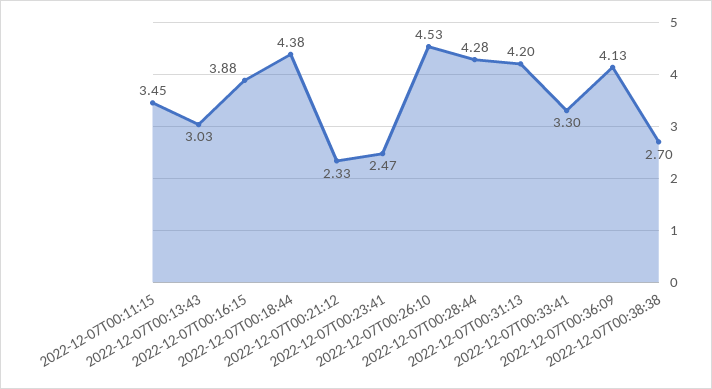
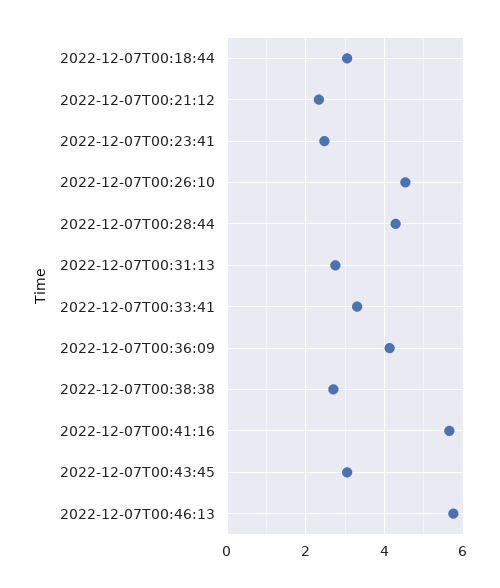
2022-12-07T00:11:15: 3.45 -> none
2022-12-07T00:13:43: 3.03 -> none
2022-12-07T00:16:15: 3.88 -> none
2022-12-07T00:18:44: 4.38 -> 3
2022-12-07T00:31:13: 4.2 -> 2.8
2022-12-07T00:41:16: none -> 5.6
2022-12-07T00:43:45: none -> 3
2022-12-07T00:46:13: none -> 5.8

